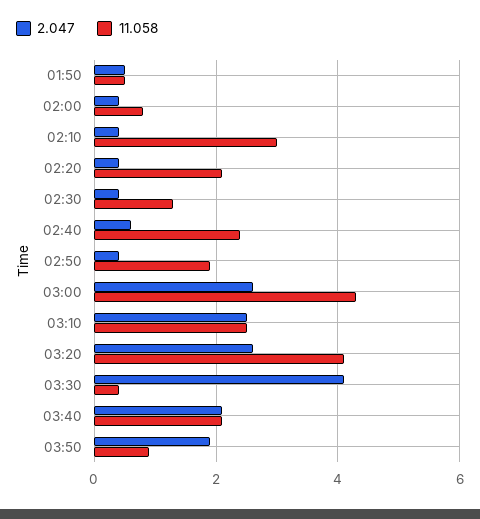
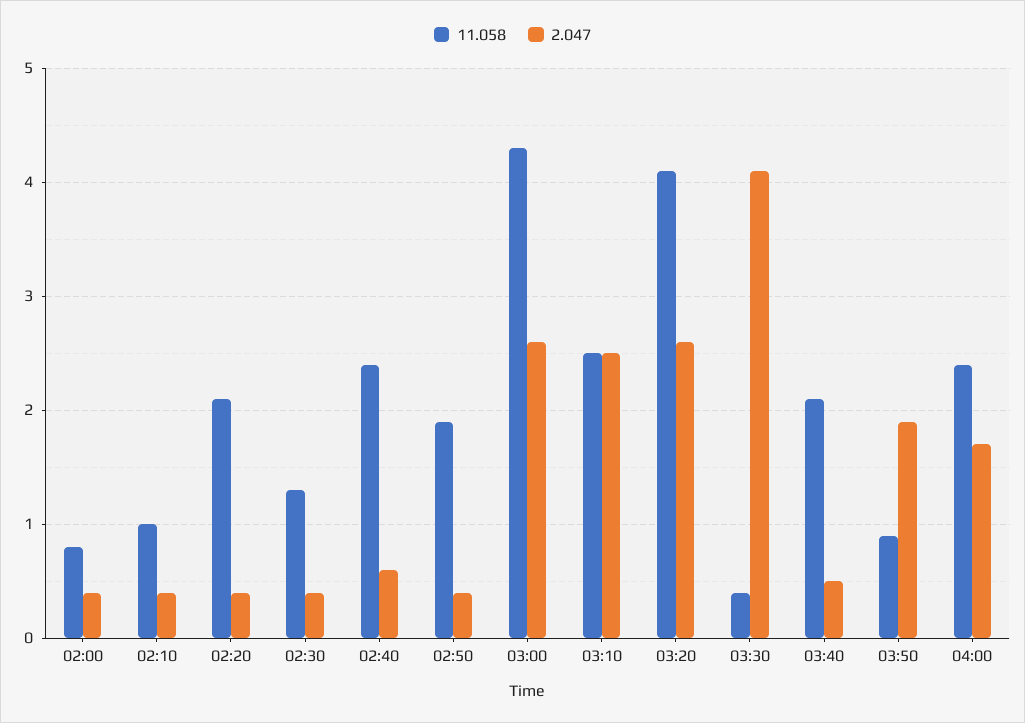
2.047, 01:50: 0.5 -> none
11.058, 01:50: 0.5 -> none
11.058, 02:10: 3 -> 1
2.047, 03:40: 2 -> 0.5
11.058, 04:00: none -> 2.4
2.047, 04:00: none -> 1.7

